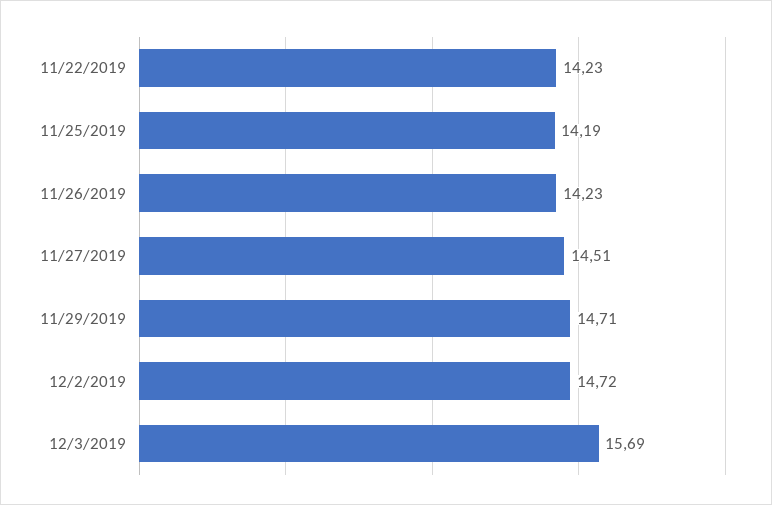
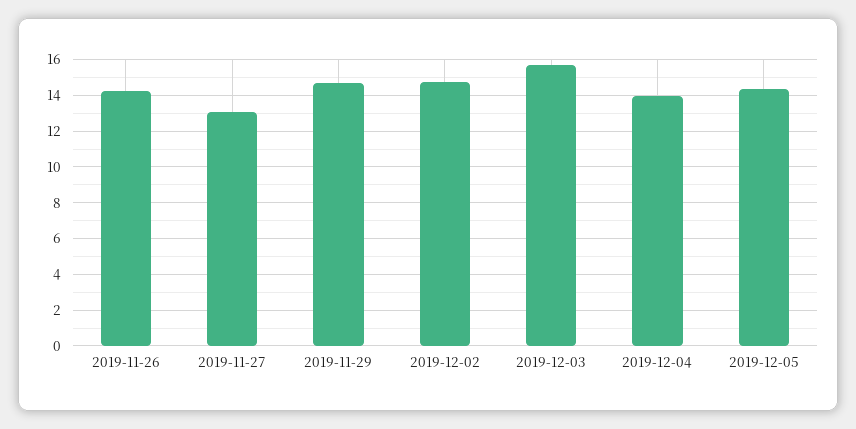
11/22/2019: 14.23 -> none
11/25/2019: 14.19 -> none
11/27/2019: 14.51 -> 13
2019-12-04: none -> 14
2019-12-05: none -> 14.5

